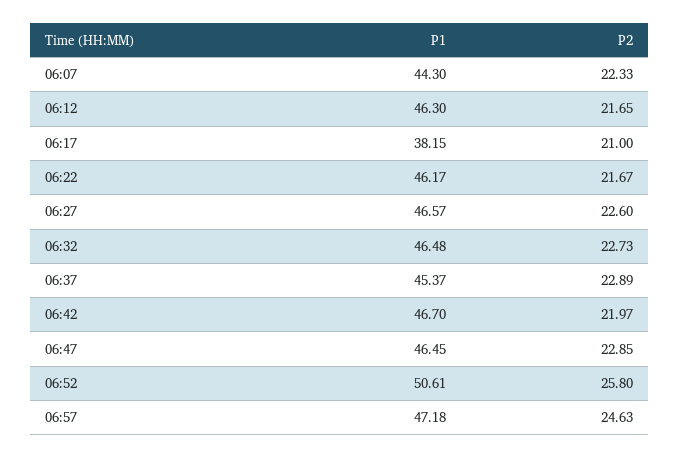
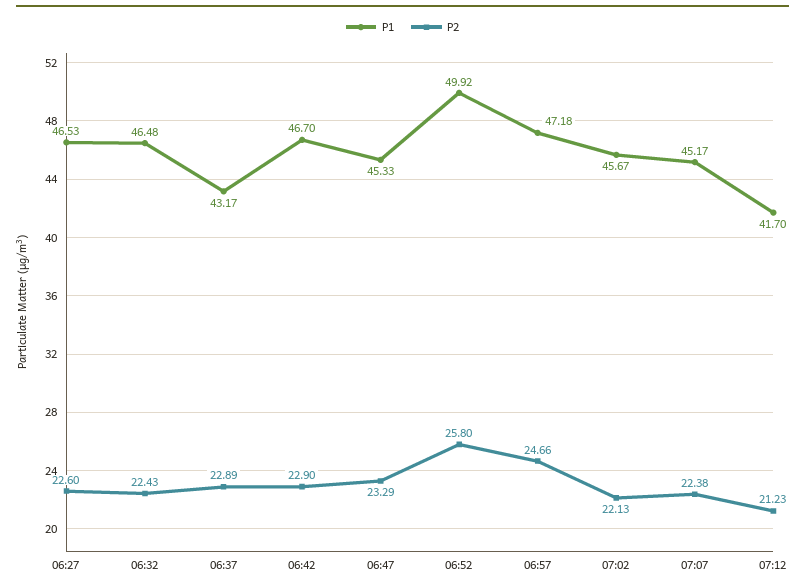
P1, 06:07: 44.3 -> none
P2, 06:07: 22.33 -> none
P1, 06:12: 46.3 -> none
P2, 06:12: 21.65 -> none
P1, 06:17: 38.15 -> none
P2, 06:17: 21 -> none
P1, 06:22: 46.17 -> none
P2, 06:22: 21.67 -> none
P1, 06:27: 46.57 -> 46.53
P2, 06:32: 22.73 -> 22.43
P1, 06:37: 45.37 -> 43.17
P2, 06:42: 21.97 -> 22.9
P1, 06:47: 46.45 -> 45.33
P2, 06:47: 22.85 -> 23.29
P1, 06:52: 50.61 -> 49.92
P2, 06:57: 24.63 -> 24.66
P1, 07:02: none -> 45.67
P2, 07:02: none -> 22.13
P1, 07:07: none -> 45.17
P2, 07:07: none -> 22.38
P1, 07:12: none -> 41.7
P2, 07:12: none -> 21.23

